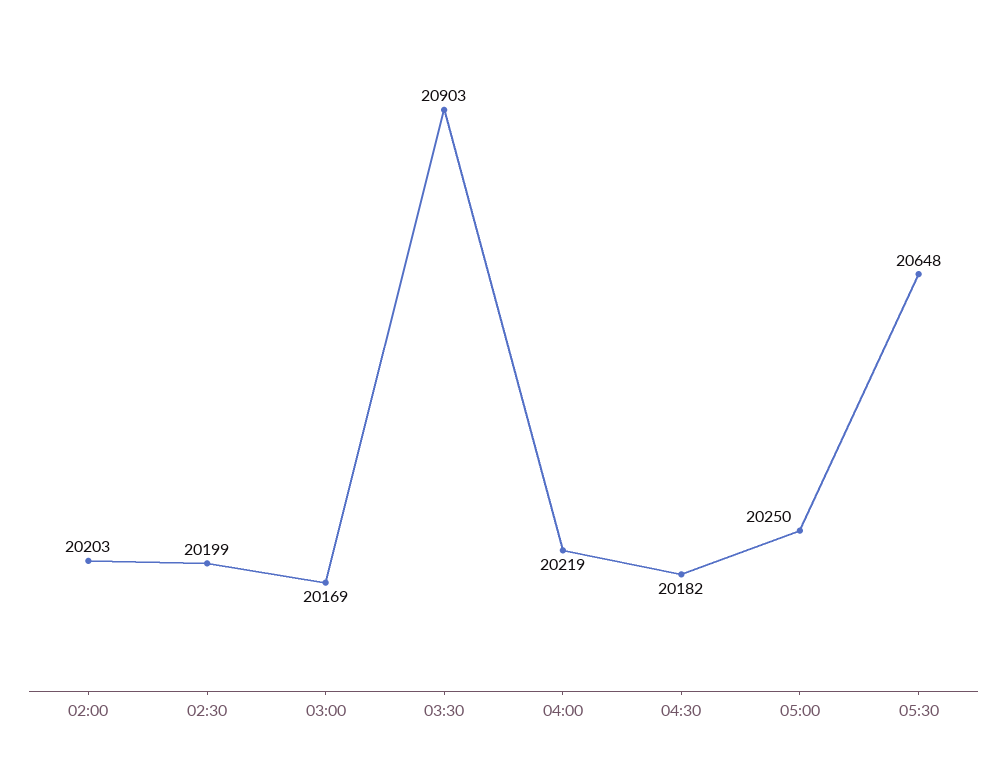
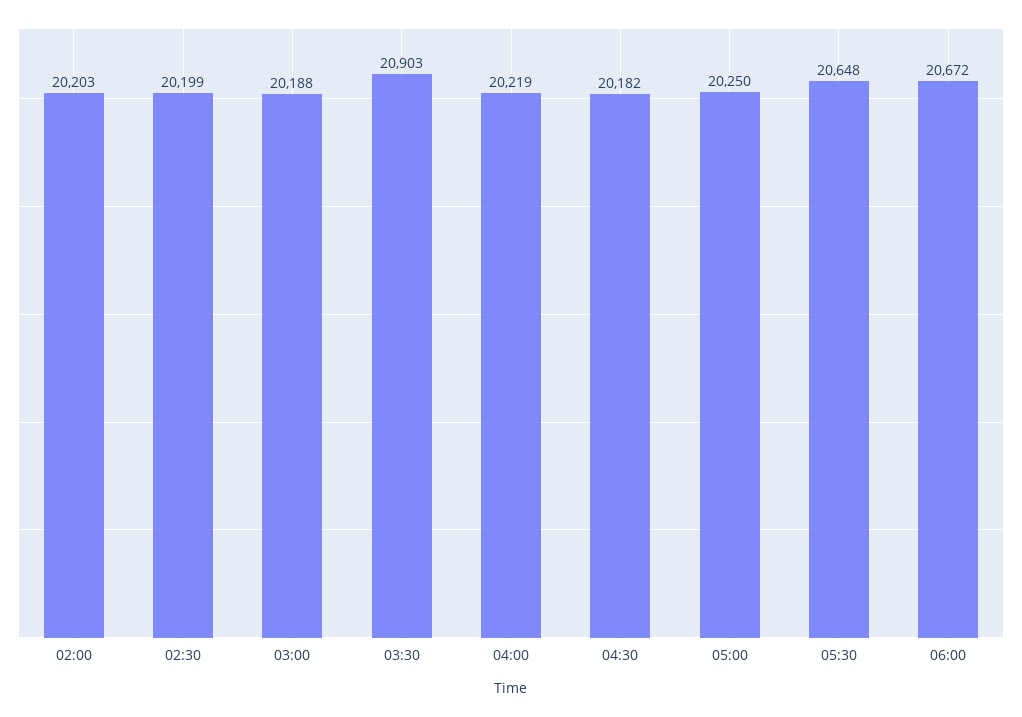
03:00: 20169 -> 20188
06:00: none -> 20672

